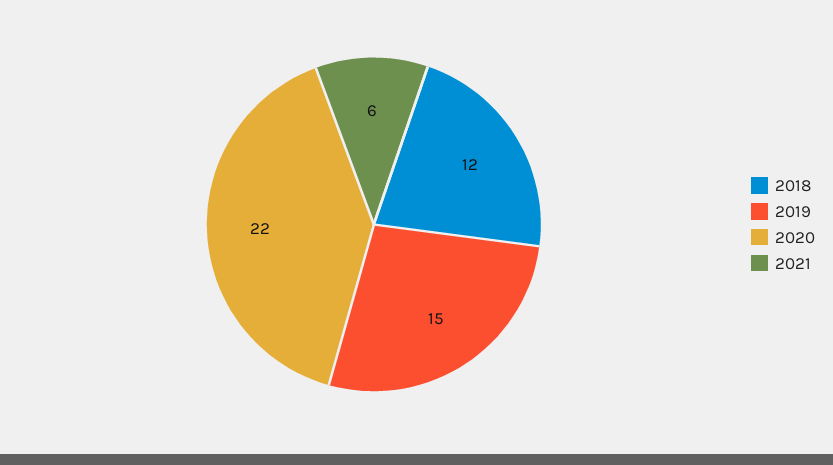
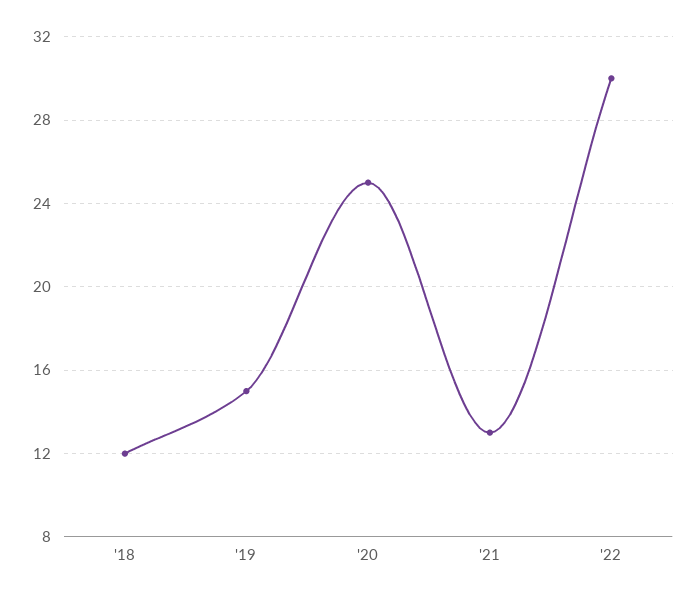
2020: 22 -> 25
2021: 6 -> 13
'22: none -> 30

